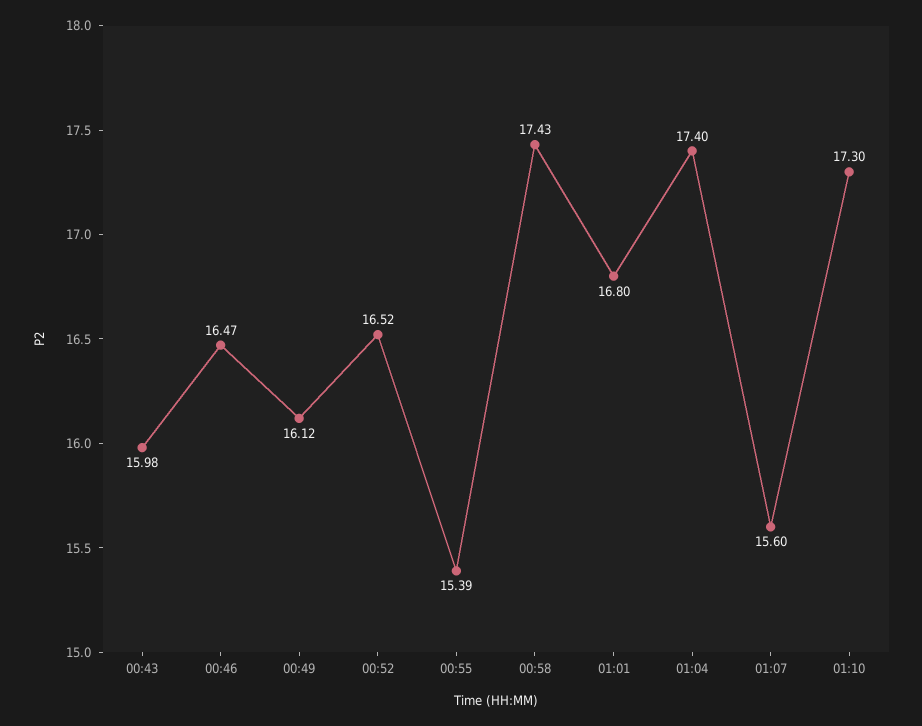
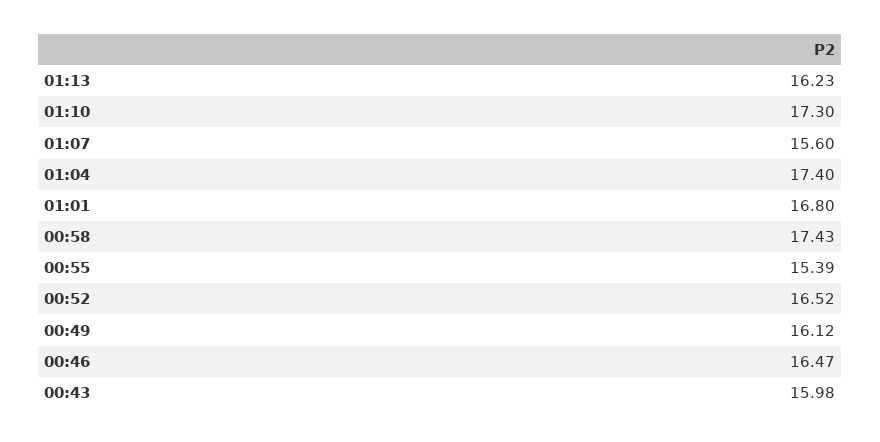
01:13: none -> 16.23

